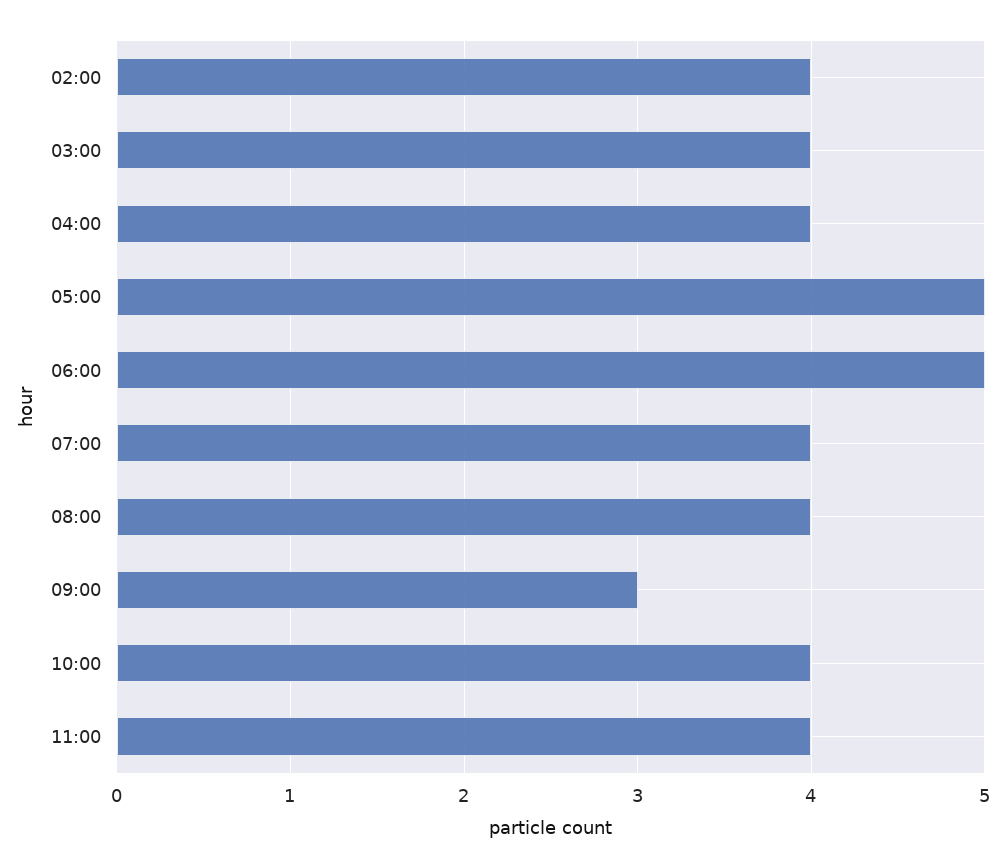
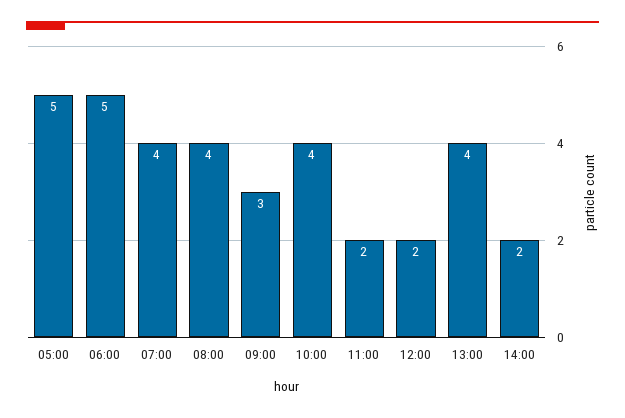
02:00: 4 -> none
03:00: 4 -> none
04:00: 4 -> none
11:00: 4 -> 2
12:00: none -> 2
13:00: none -> 4
14:00: none -> 2

